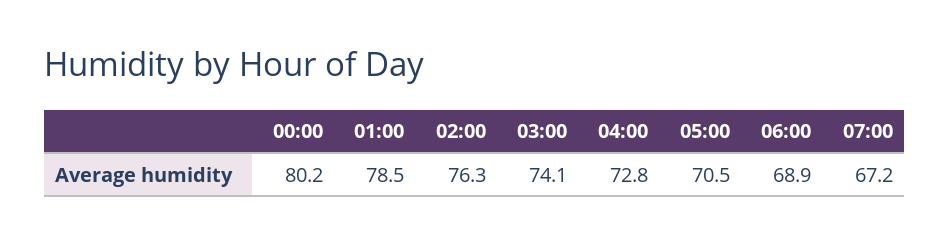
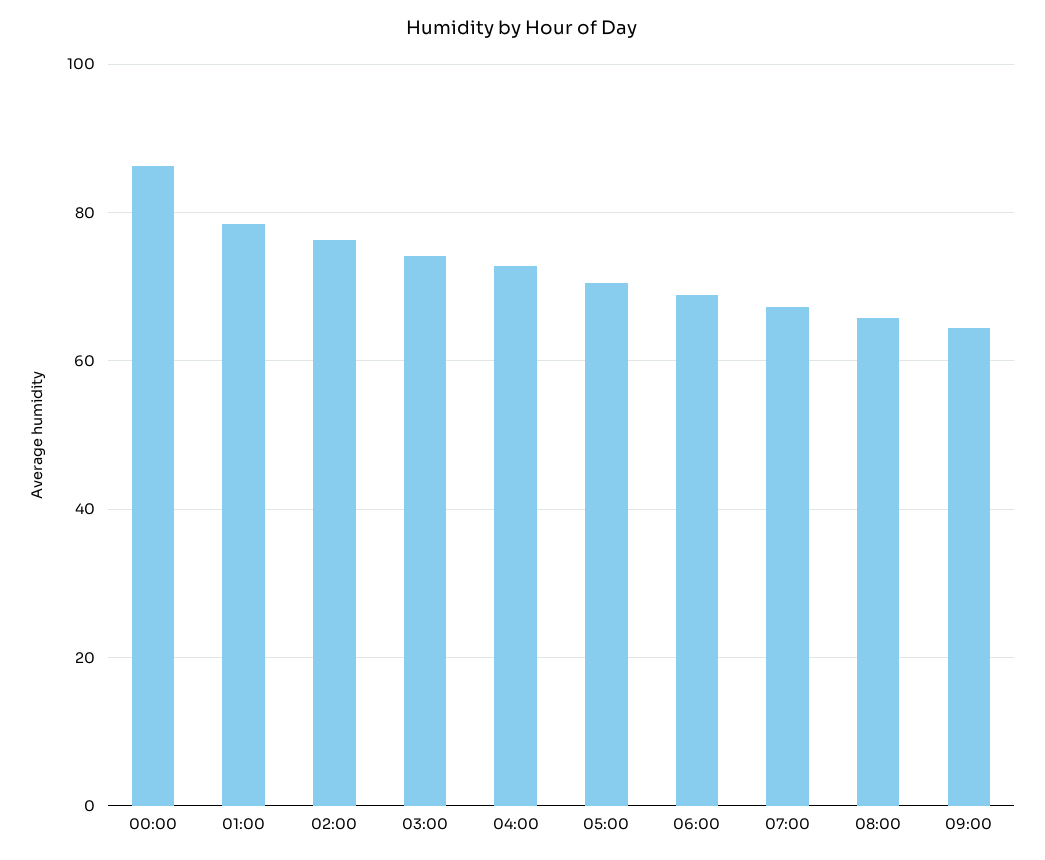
00:00: 80.2 -> 86
08:00: none -> 66
09:00: none -> 64

